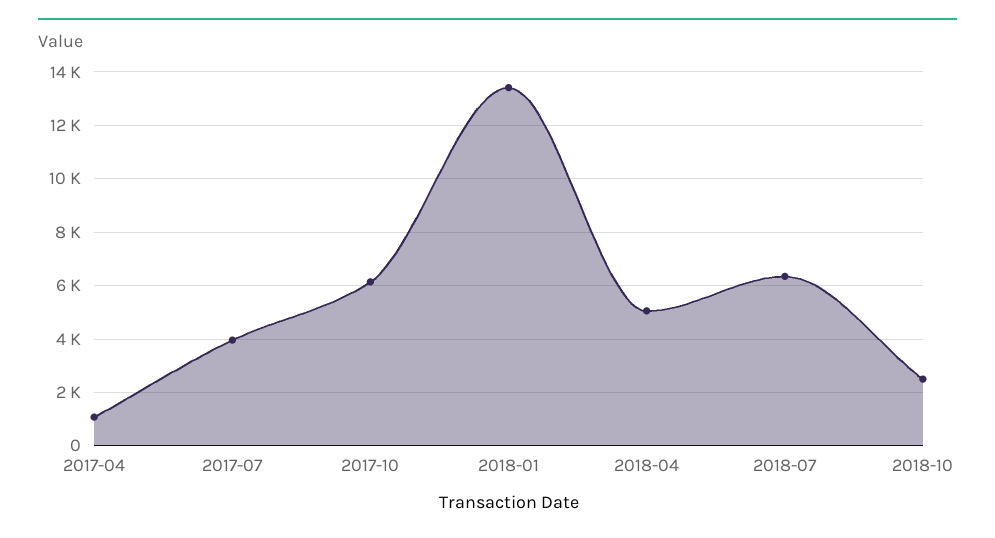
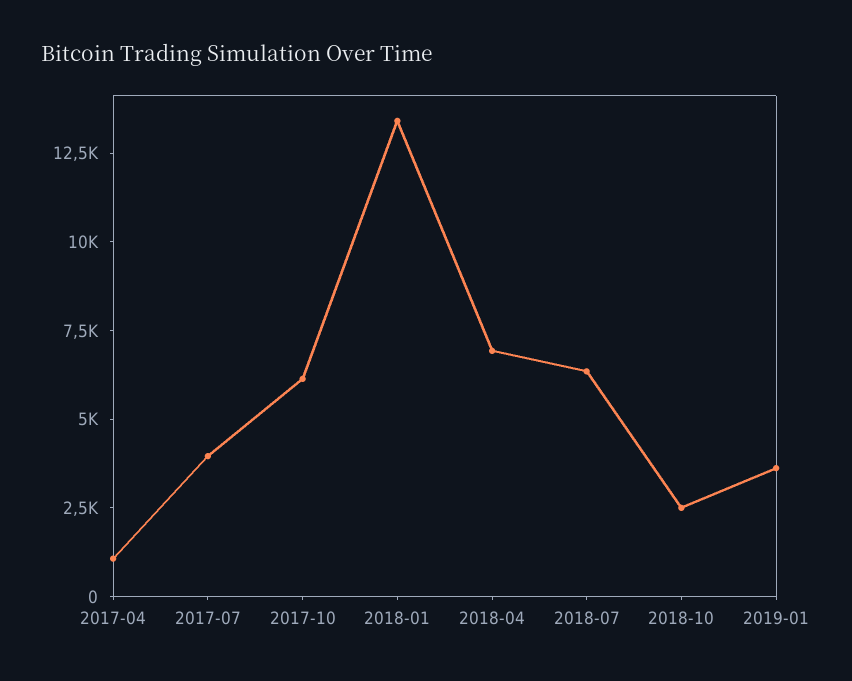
2018-04: 5000 -> 7000
2019-01: none -> 3500

